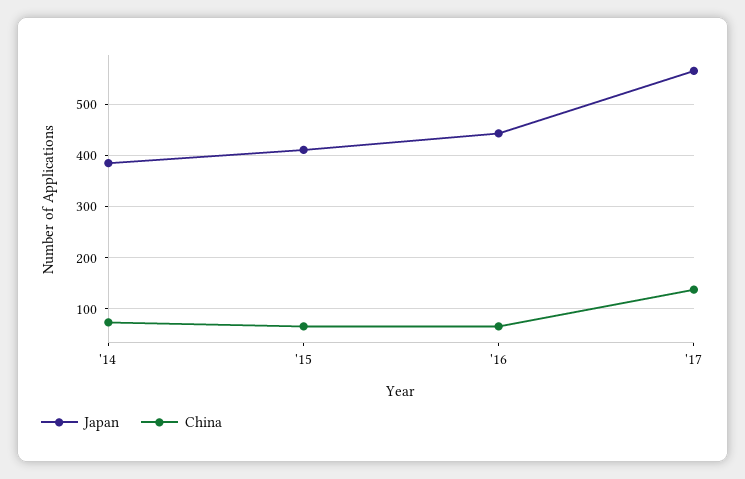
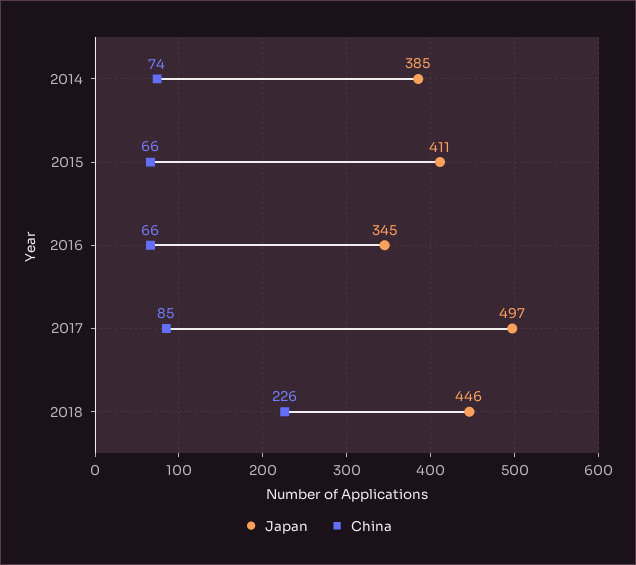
Japan, '16: 440 -> 345
Japan, '17: 560 -> 497
China, '17: 140 -> 85
Japan, 2018: none -> 446
China, 2018: none -> 226

